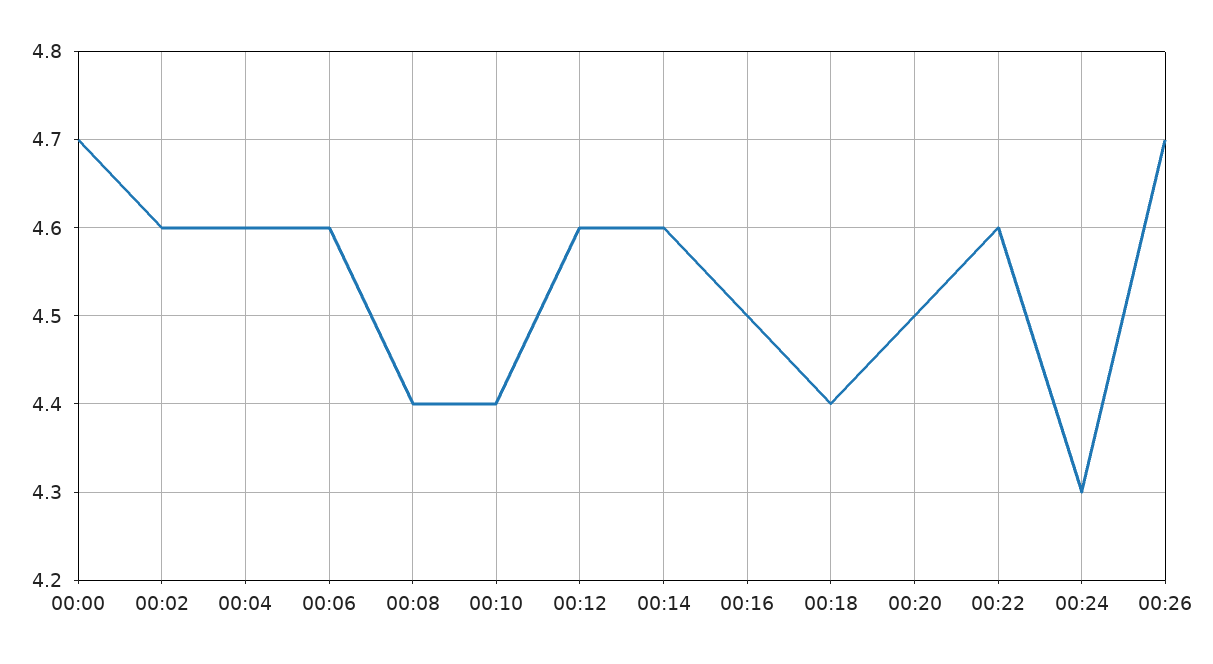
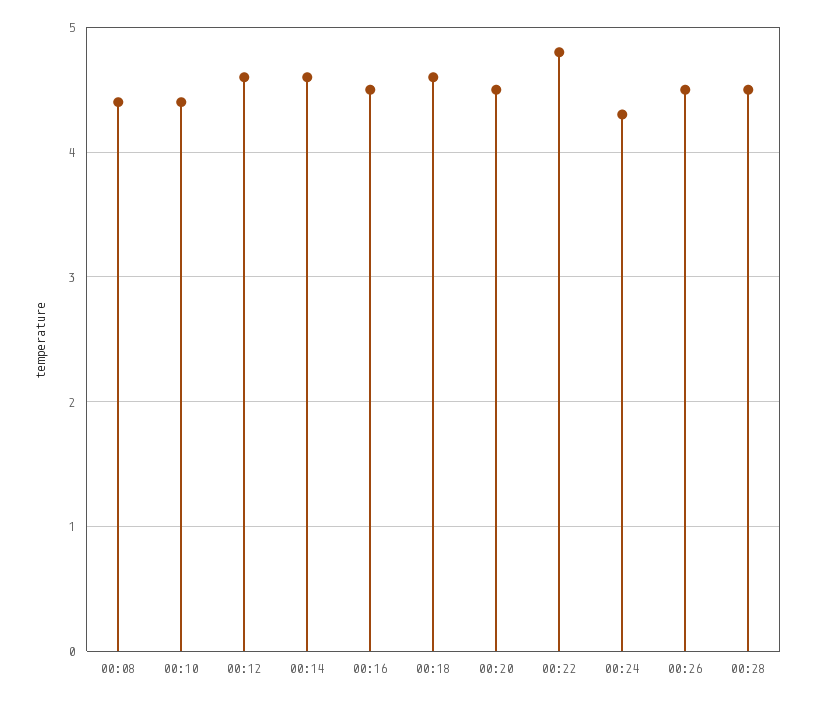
00:00: 4.7 -> none
00:02: 4.6 -> none
00:04: 4.6 -> none
00:06: 4.6 -> none
00:18: 4.4 -> 4.6
00:22: 4.6 -> 4.8
00:26: 4.7 -> 4.5
00:28: none -> 4.5

